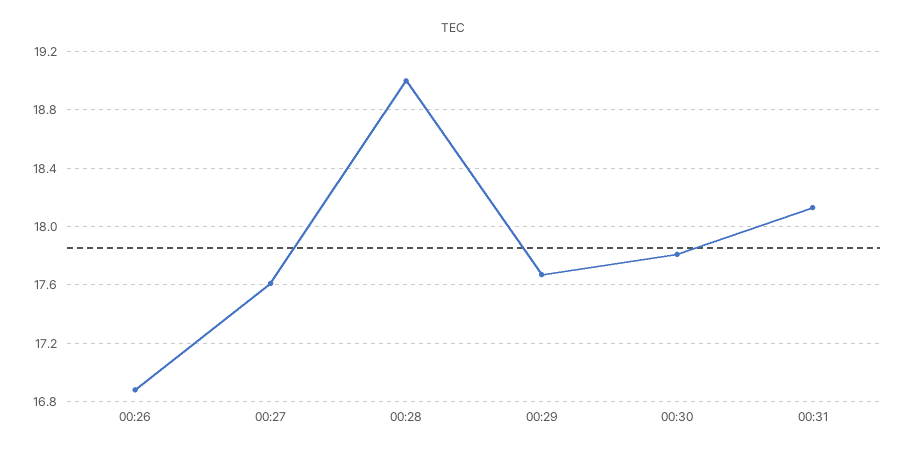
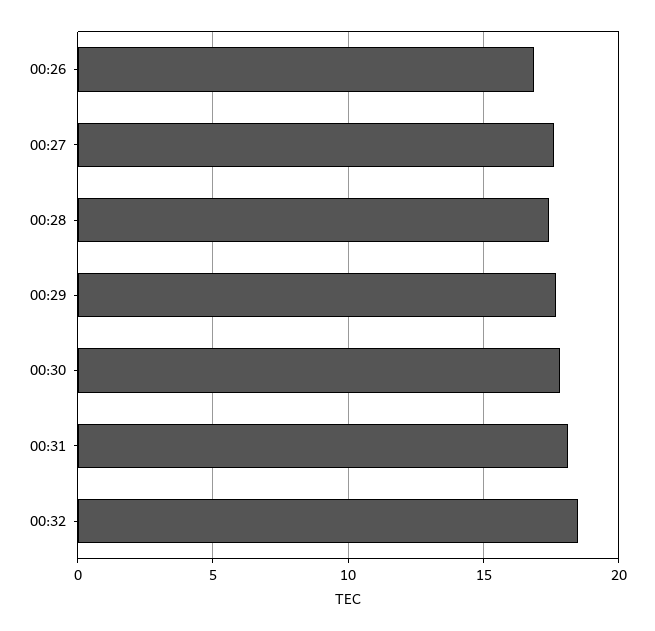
00:28: 19 -> 17.5
00:32: none -> 18.5

